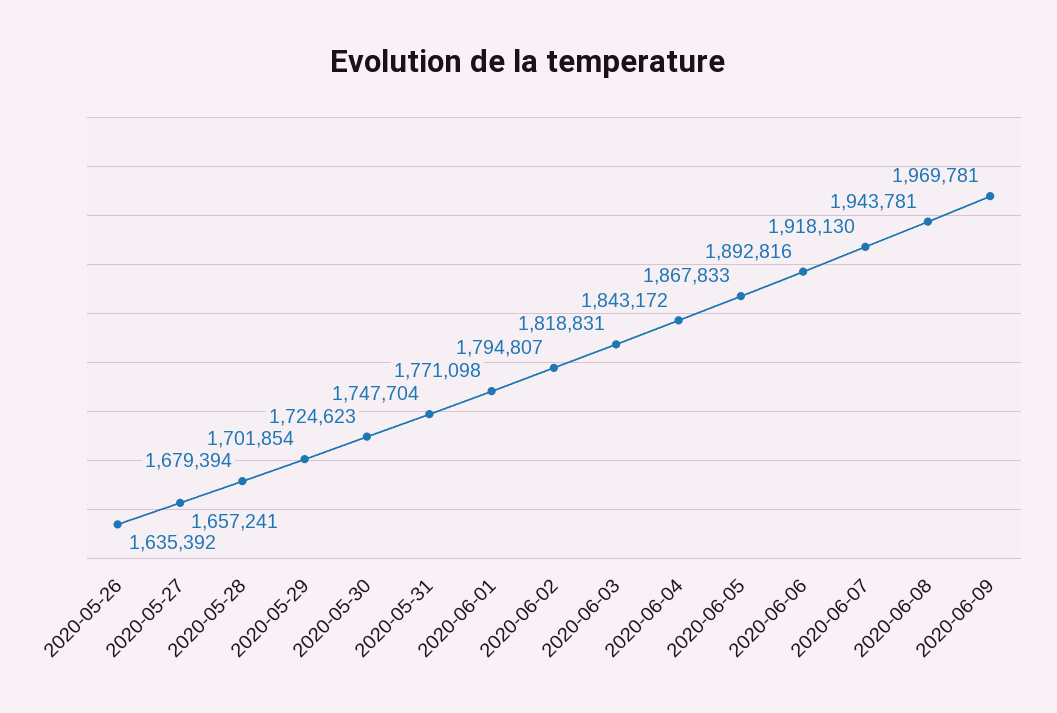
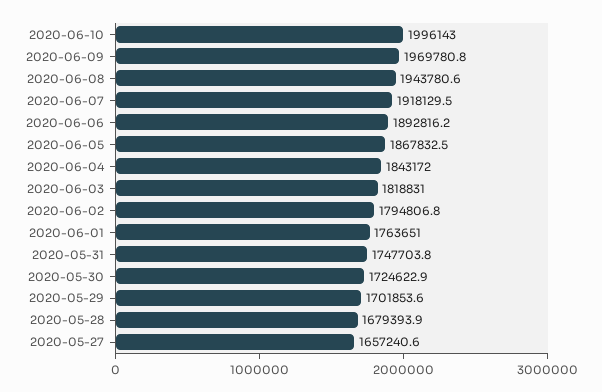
2020-05-26: 1635392 -> none
2020-06-01: 1771098 -> 1763651
2020-06-10: none -> 1996143

